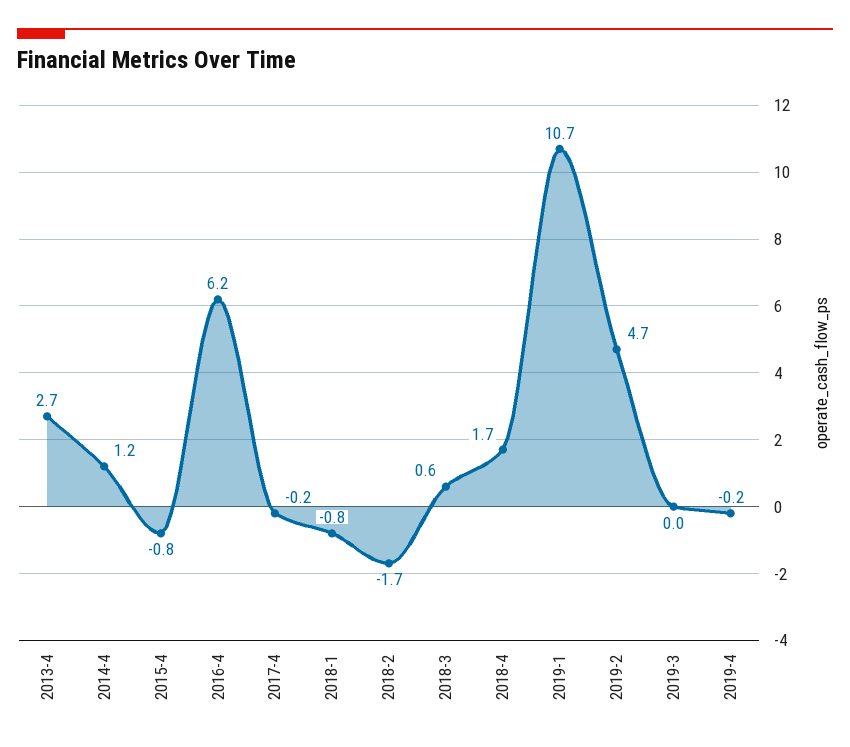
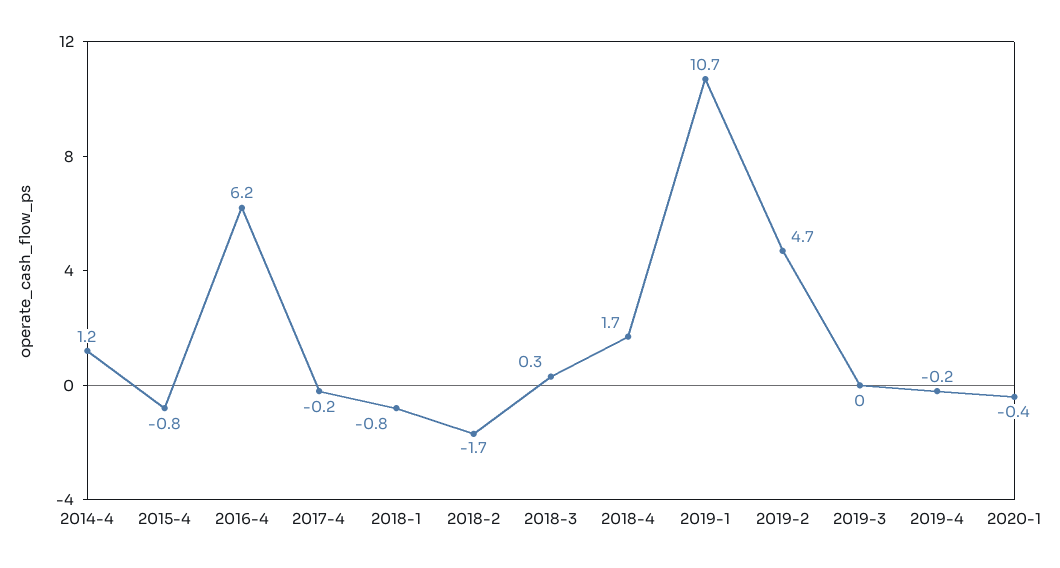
2013-4: 2.7 -> none
2018-3: 0.6 -> 0.3
2020-1: none -> -0.4

